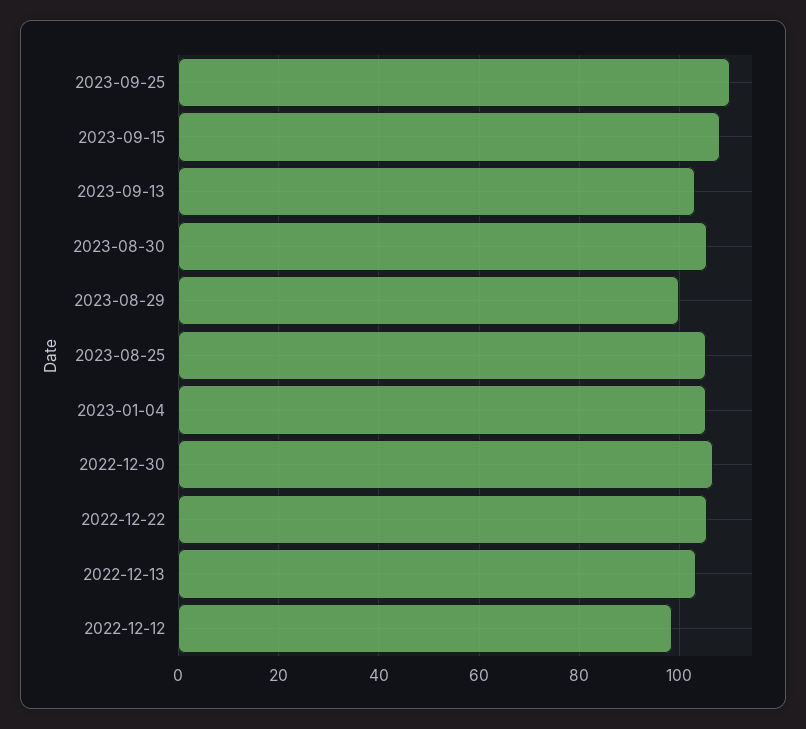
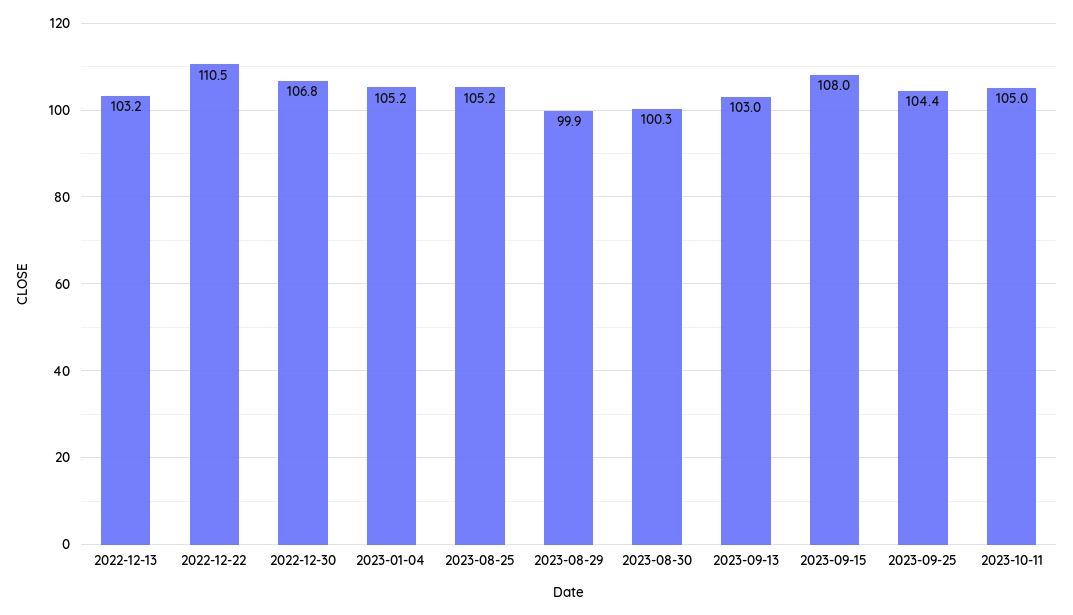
2023-09-25: 110 -> 104.4
2023-08-30: 106 -> 100.3
2022-12-22: 106 -> 110.5
2022-12-12: 98 -> none
2023-10-11: none -> 105

